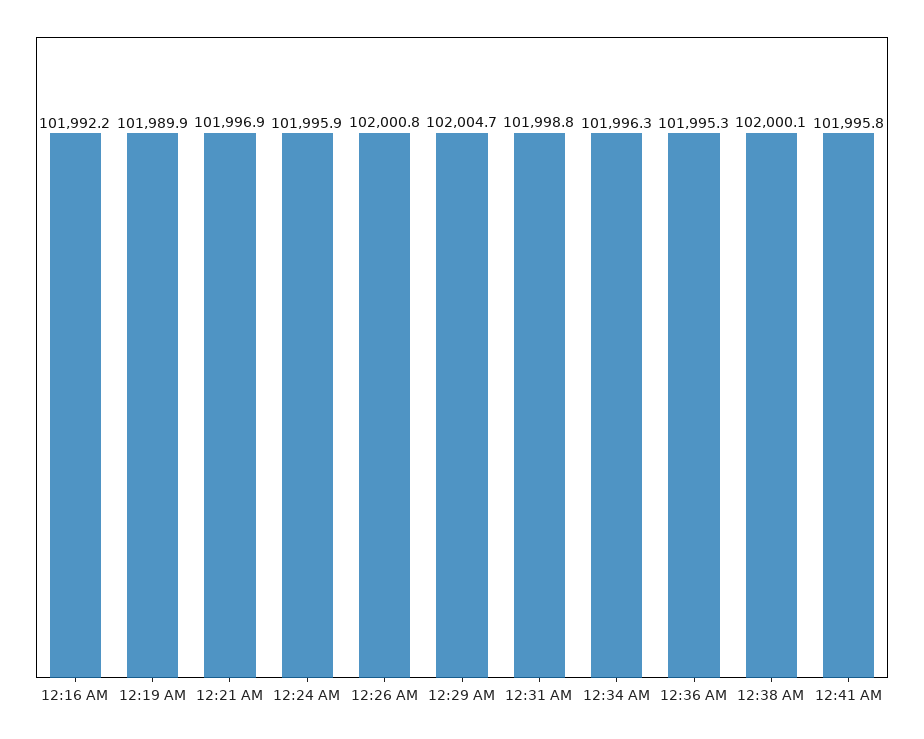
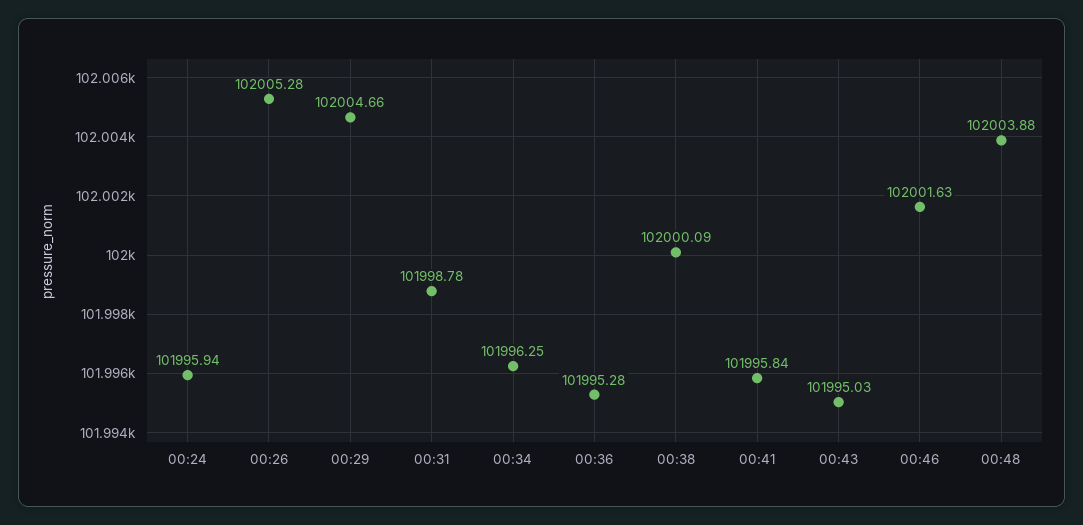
12:16 AM: 101992.2 -> none
12:19 AM: 101989.9 -> none
12:21 AM: 101996.9 -> none
12:26 AM: 102000.8 -> 102005.28
00:43: none -> 101995.03
00:46: none -> 102001.63
00:48: none -> 102003.88

